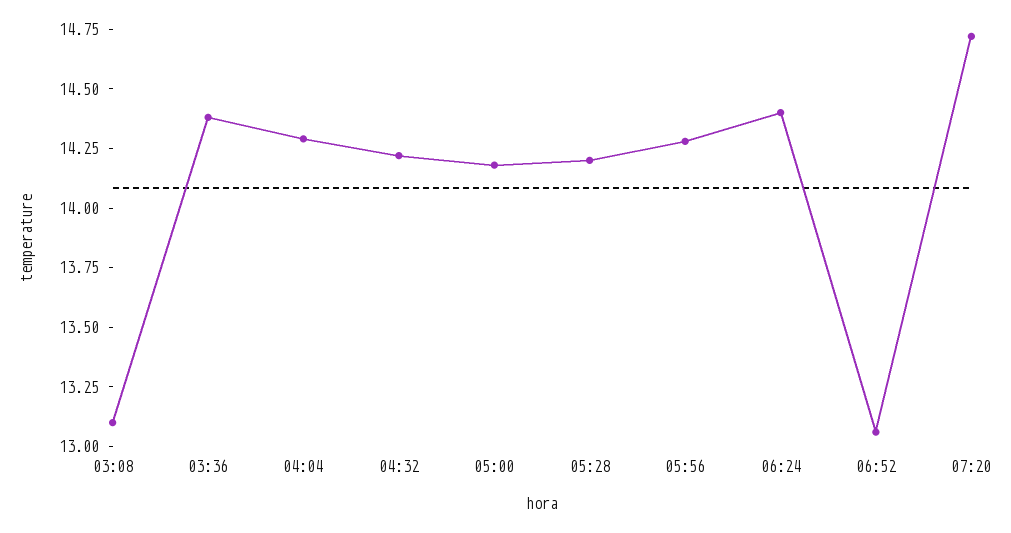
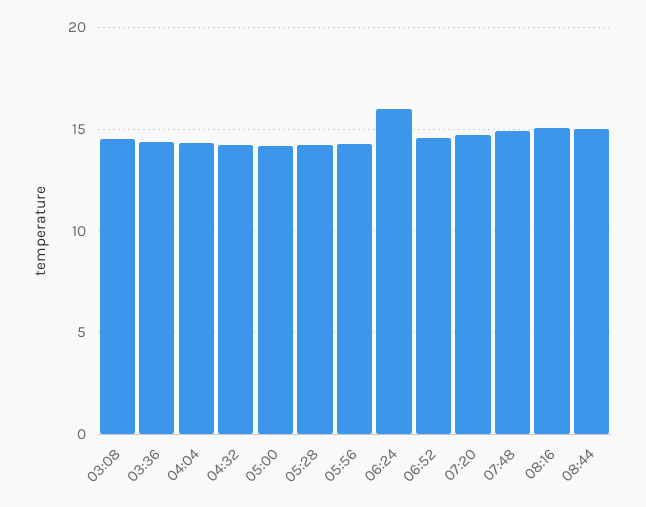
03:08: 13.1 -> 14.5
06:24: 14.4 -> 16
06:52: 13.05 -> 14.5
07:48: none -> 15
08:16: none -> 15
08:44: none -> 15

